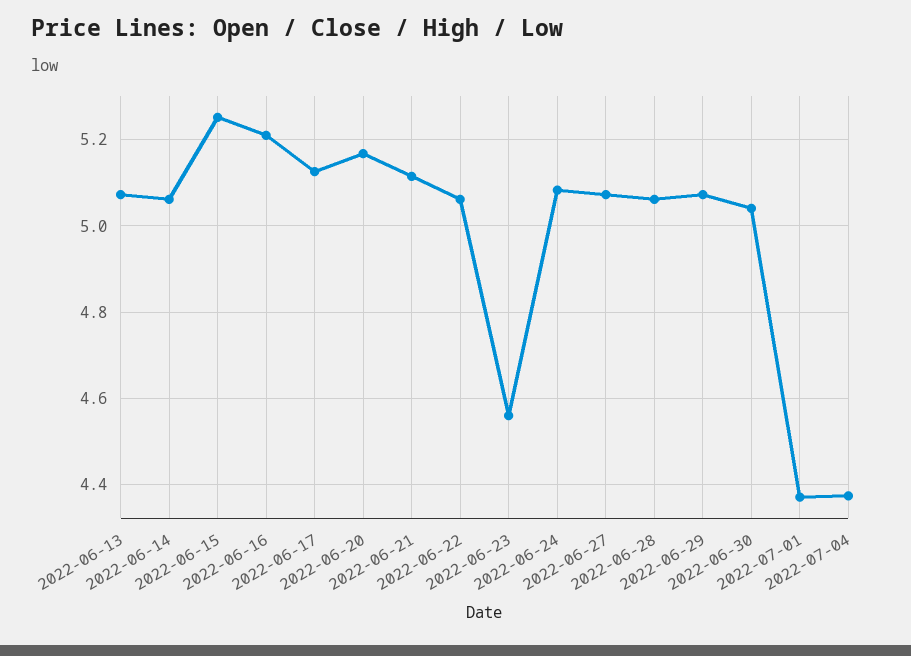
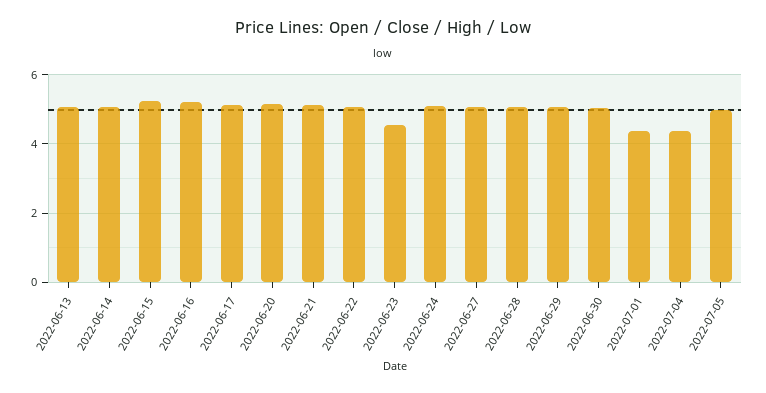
2022-07-05: none -> 5

